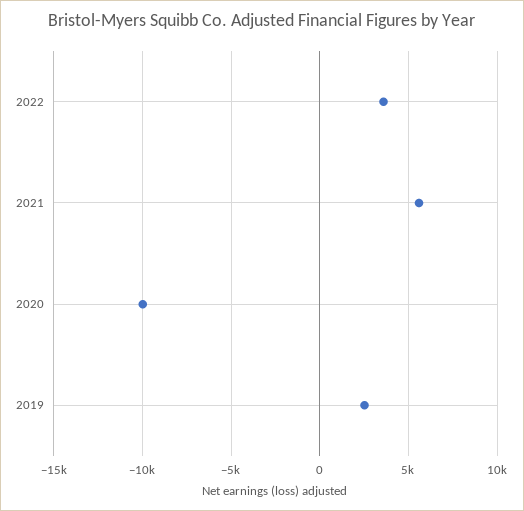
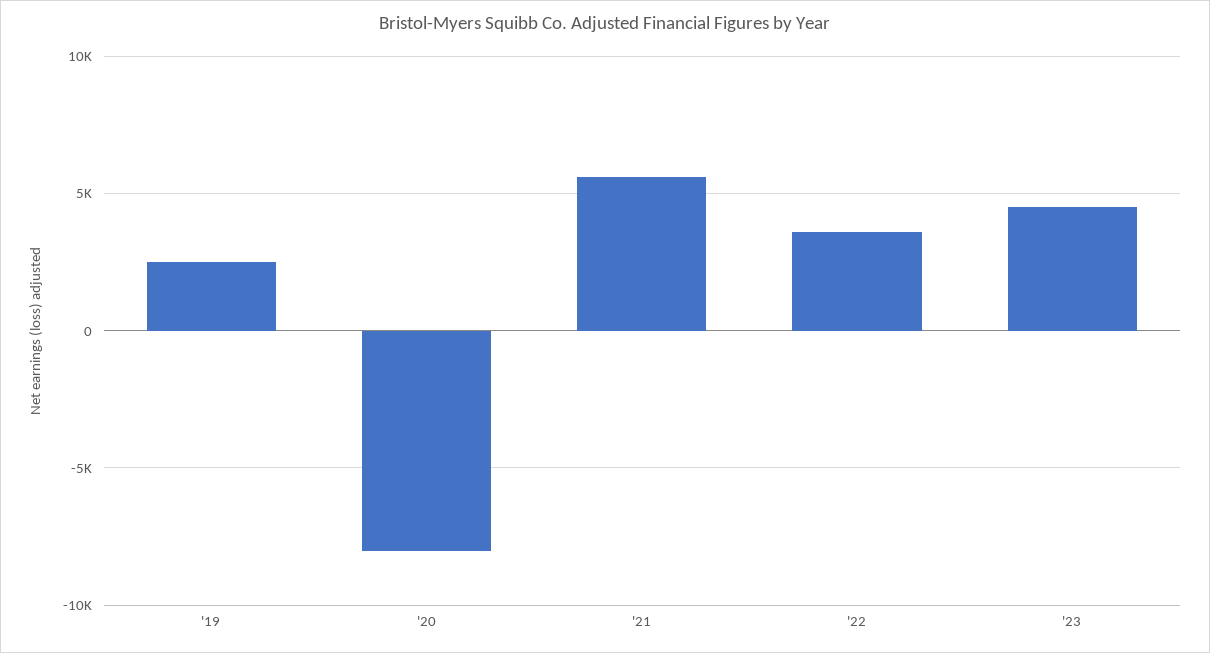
2020: -10000 -> -8000
'23: none -> 4500

